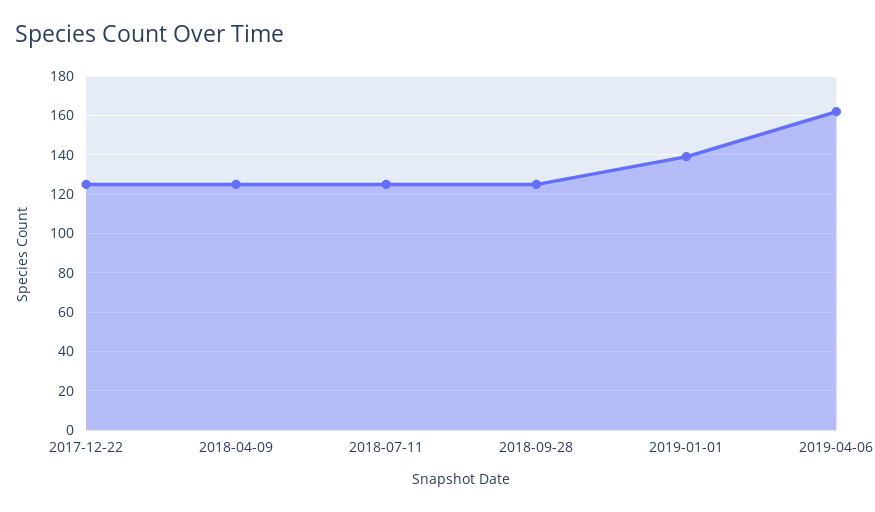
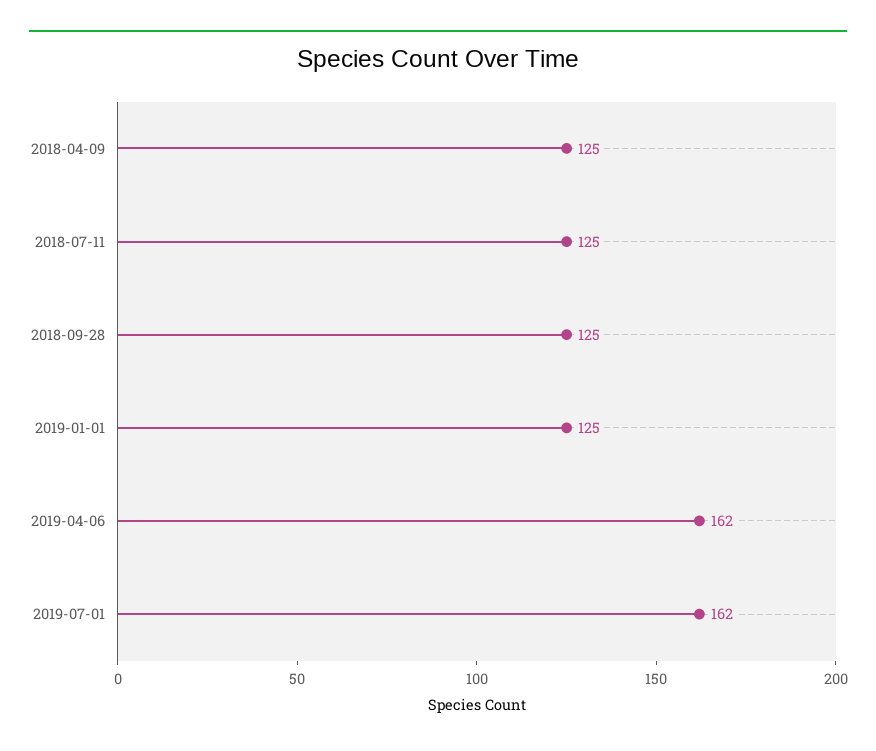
2017-12-22: 125 -> none
2019-01-01: 140 -> 125
2019-07-01: none -> 162

